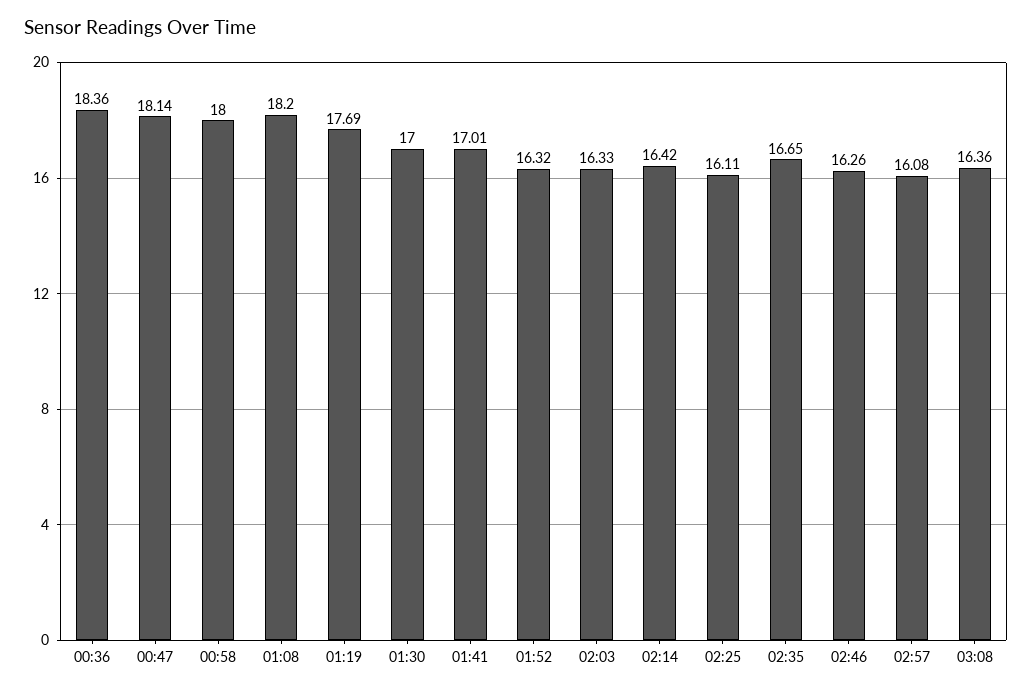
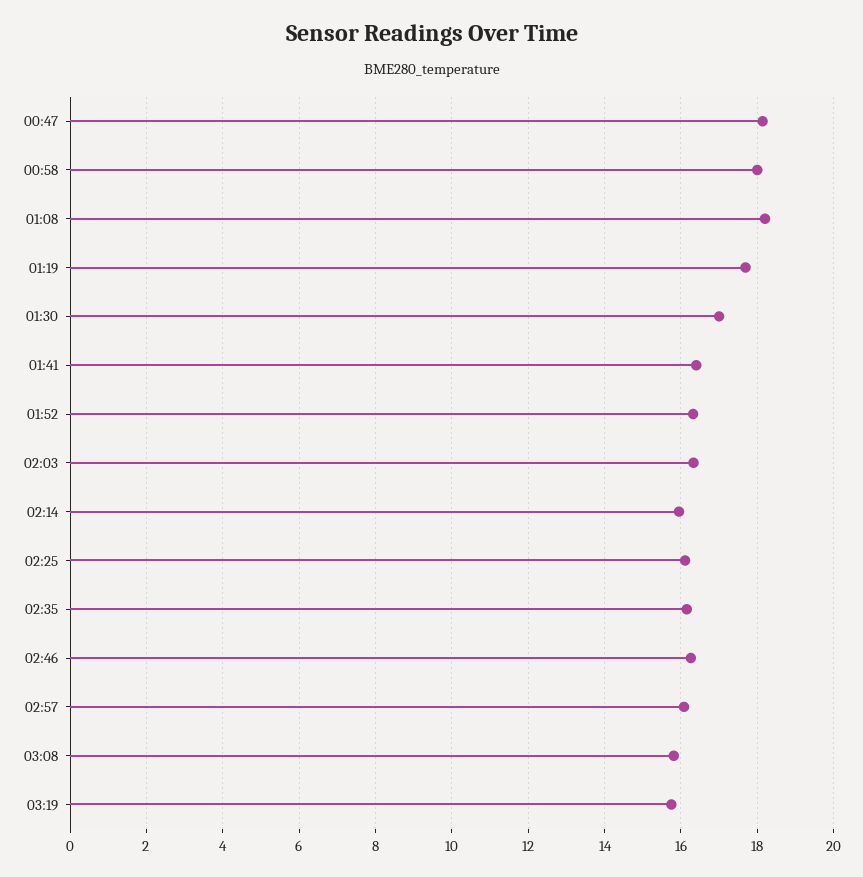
00:36: 18.36 -> none
01:41: 17.01 -> 16.4
02:14: 16.42 -> 16
02:35: 16.65 -> 16.2
03:08: 16.36 -> 15.8
03:19: none -> 15.8

